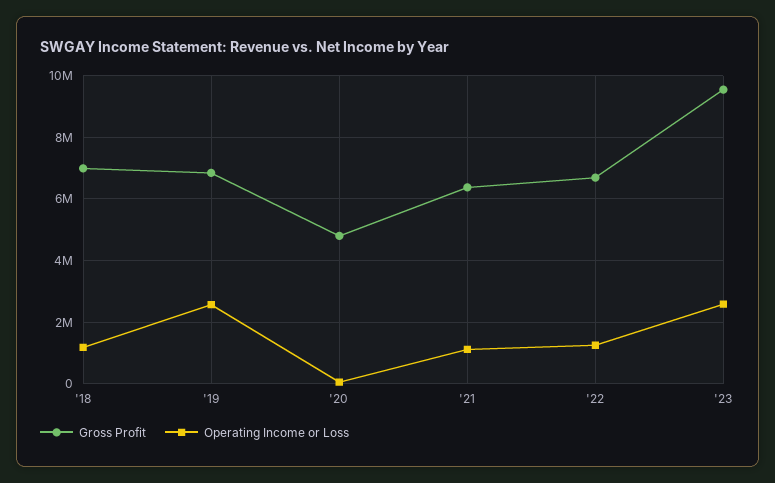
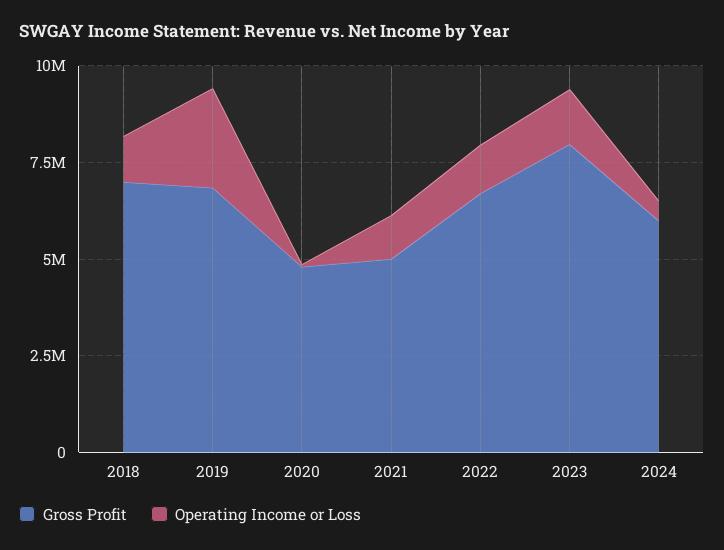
Gross Profit, '21: 6400000 -> 5000000
Gross Profit, '23: 9600000 -> 8000000
Operating Income or Loss, '23: 2600000 -> 1500000
Gross Profit, 2024: none -> 6000000
Operating Income or Loss, 2024: none -> 500000

